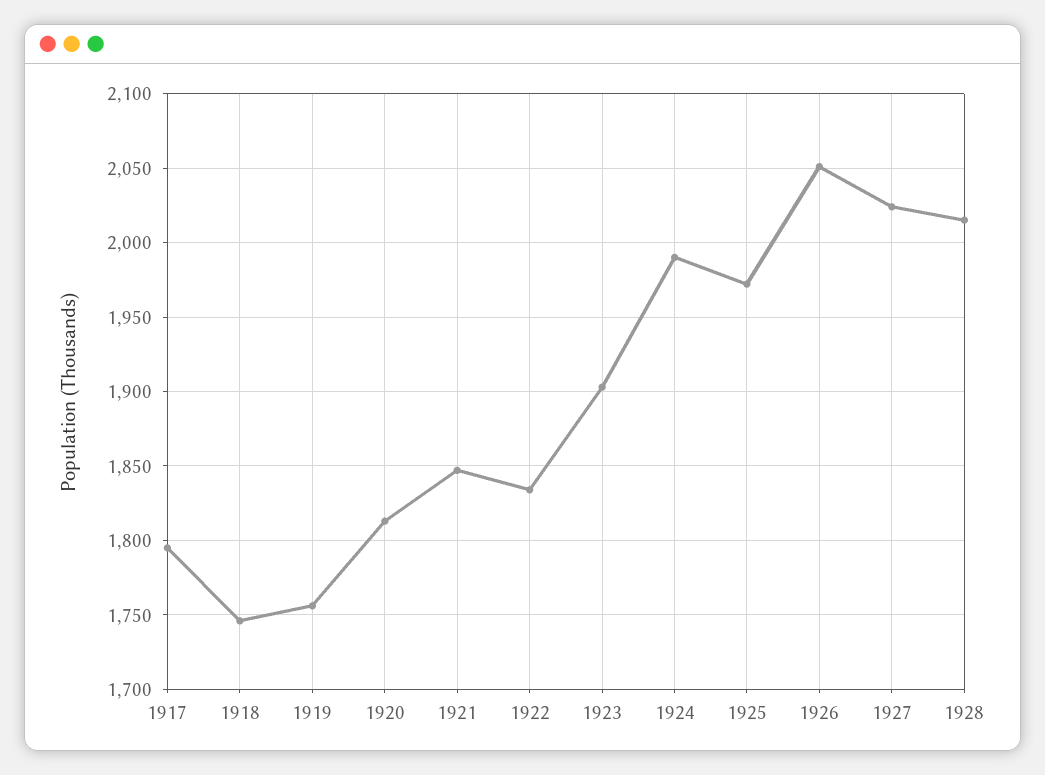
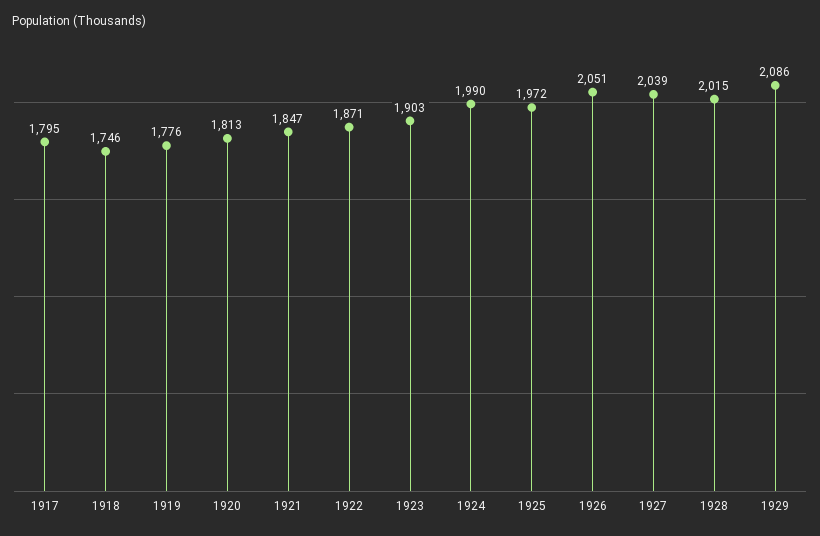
1919: 1755 -> 1776
1922: 1835 -> 1871
1927: 2025 -> 2039
1929: none -> 2086

